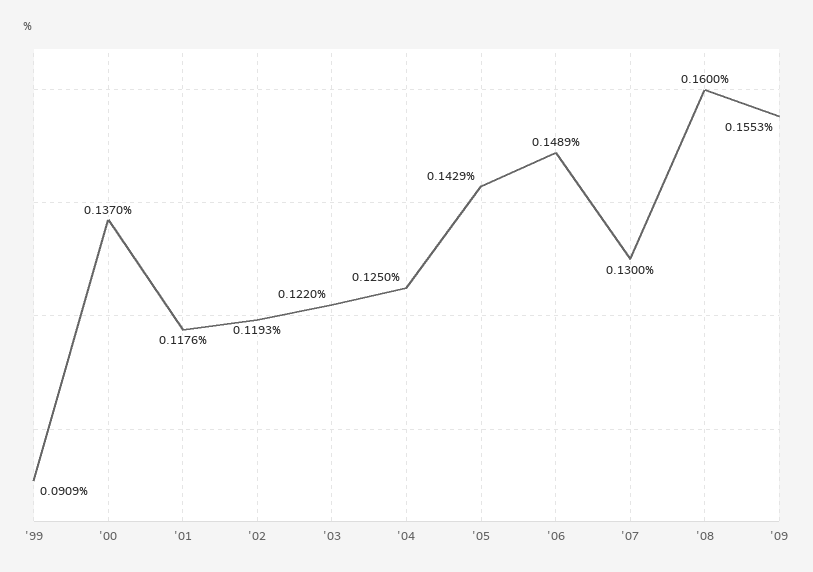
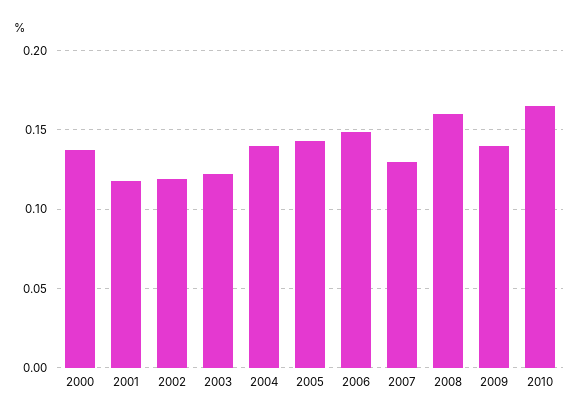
'99: 0.0909 -> none
'04: 0.125 -> 0.14
'09: 0.1553 -> 0.14
2010: none -> 0.165

